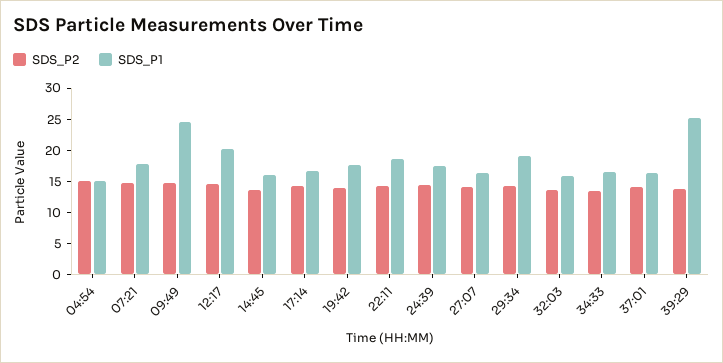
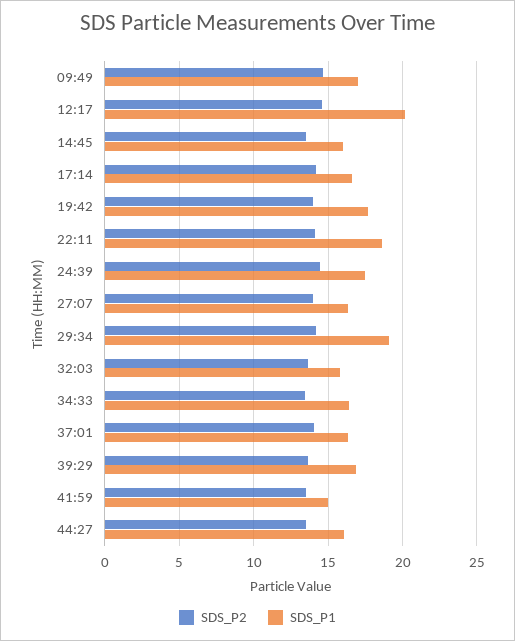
SDS_P2, 04:54: 15 -> none
SDS_P1, 04:54: 15 -> none
SDS_P2, 07:21: 15 -> none
SDS_P1, 07:21: 17.5 -> none
SDS_P1, 09:49: 25 -> 17
SDS_P1, 39:29: 25 -> 17
SDS_P2, 41:59: none -> 13.5
SDS_P1, 41:59: none -> 15
SDS_P2, 44:27: none -> 13.5
SDS_P1, 44:27: none -> 16

